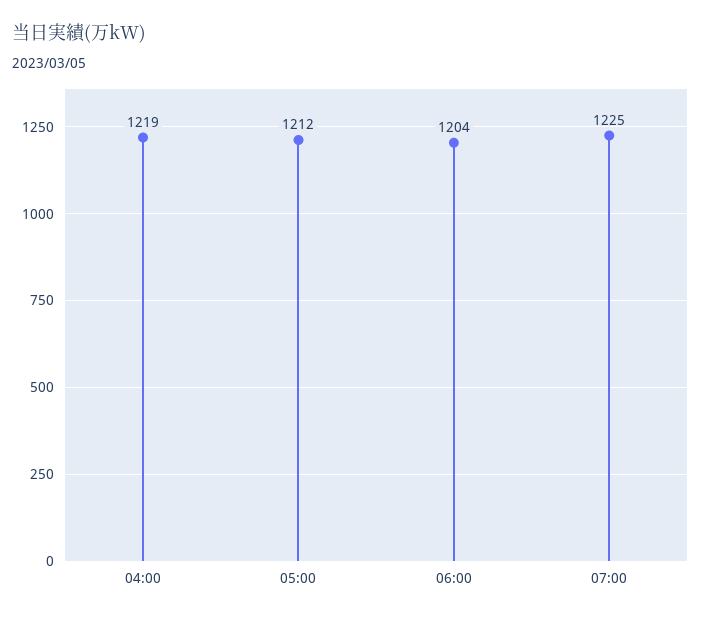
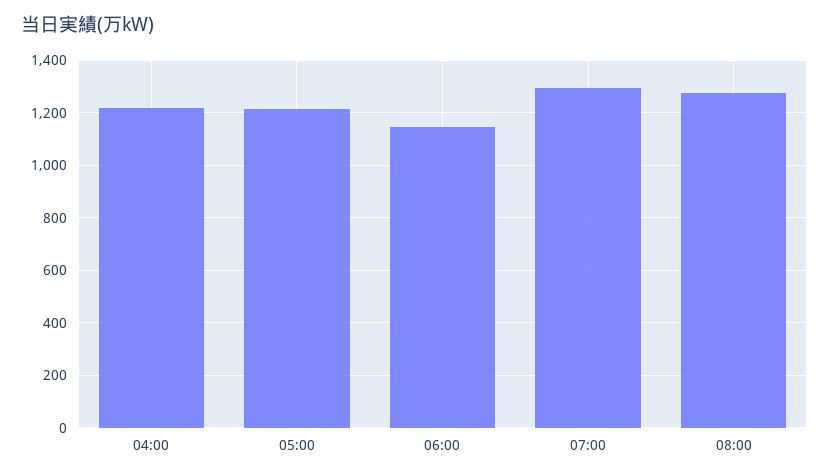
06:00: 1204 -> 1150
07:00: 1225 -> 1300
08:00: none -> 1275

